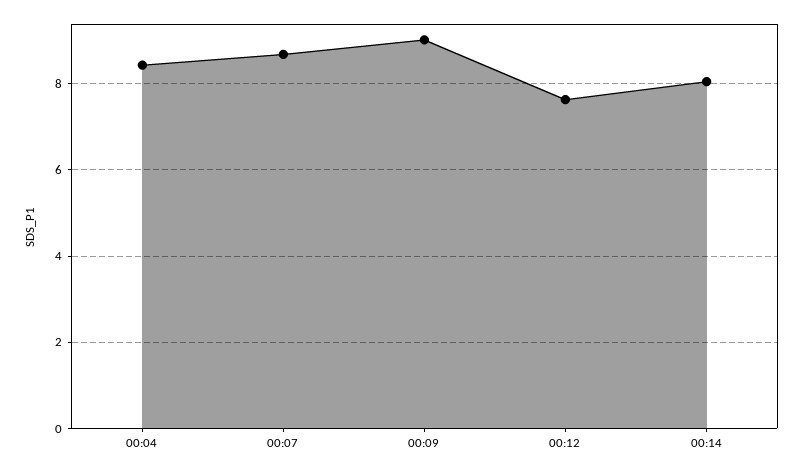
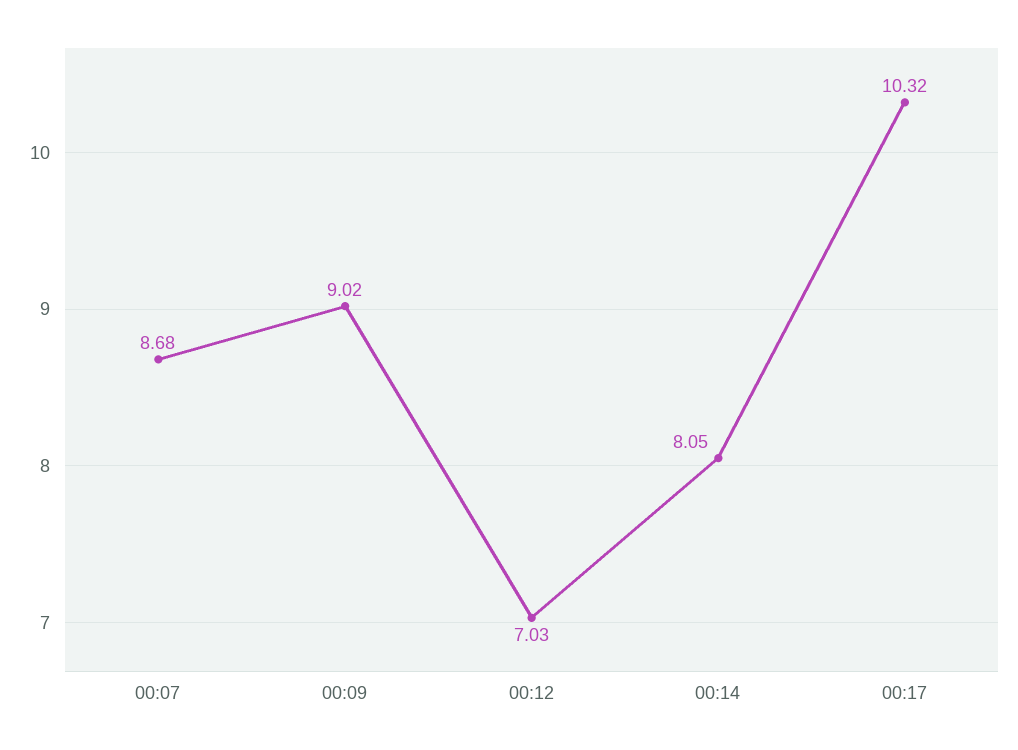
00:04: 8.4 -> none
00:12: 7.6 -> 7.03
00:17: none -> 10.32

